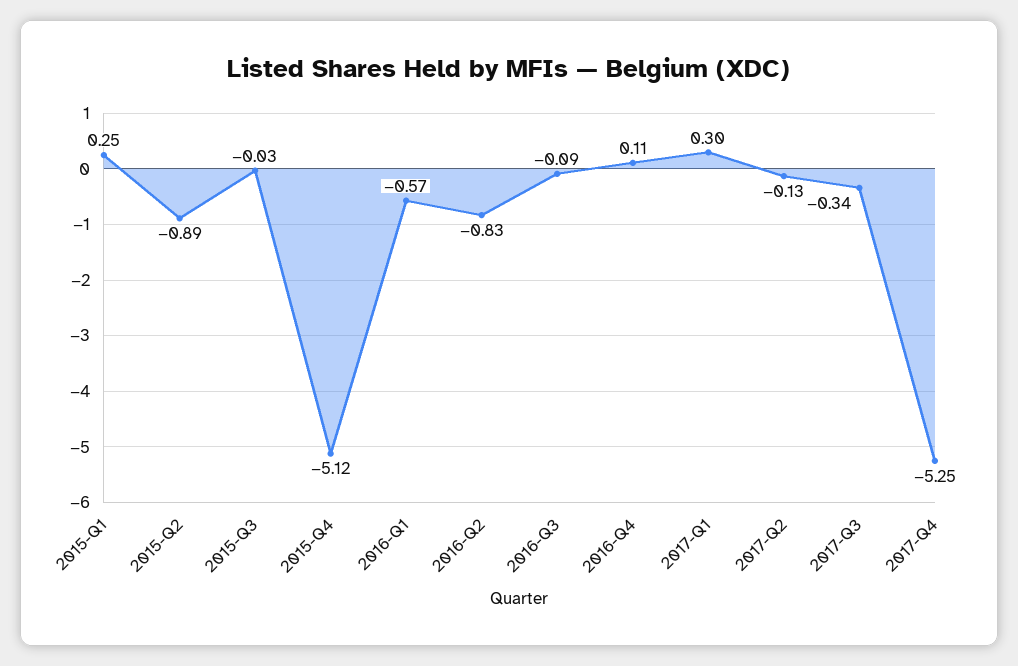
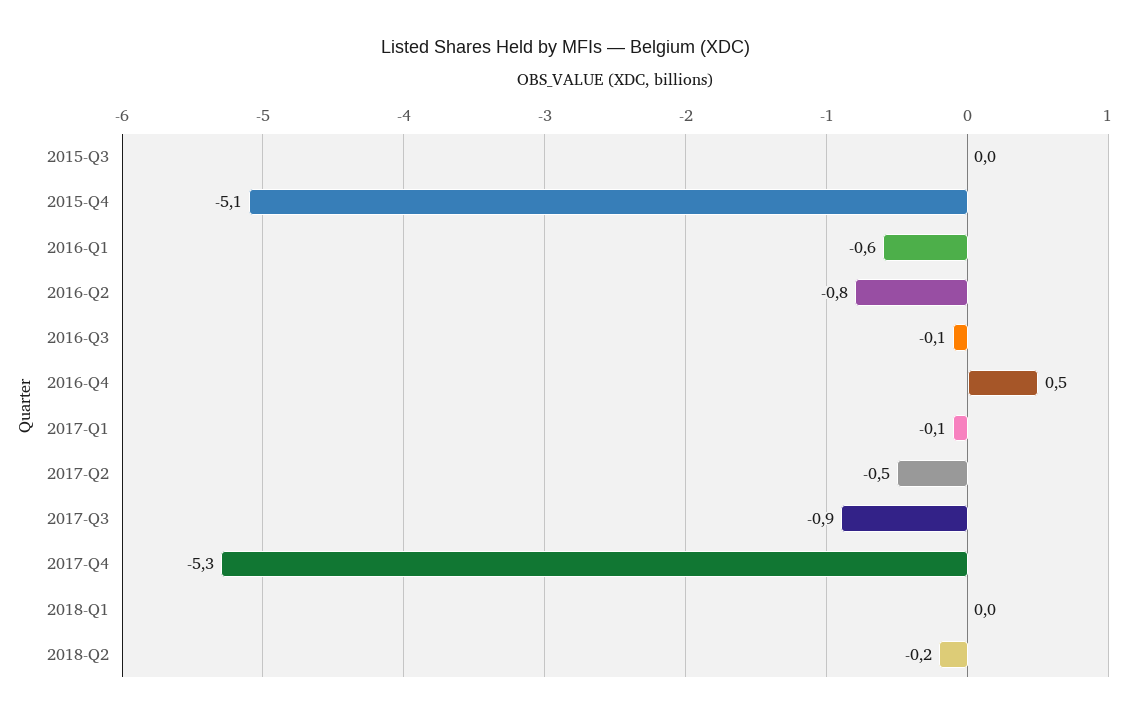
2015-Q1: 0.25 -> none
2015-Q2: -0.89 -> none
2016-Q4: 0.11 -> 0.5
2017-Q1: 0.3 -> -0.1
2017-Q2: -0.13 -> -0.5
2017-Q3: -0.34 -> -0.9
2018-Q1: none -> 0
2018-Q2: none -> -0.2

